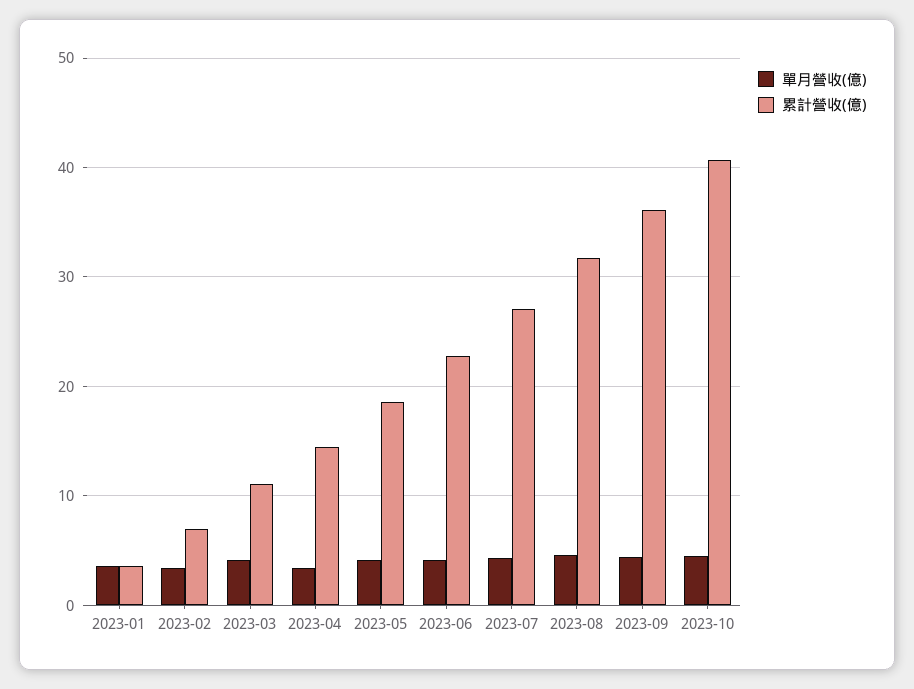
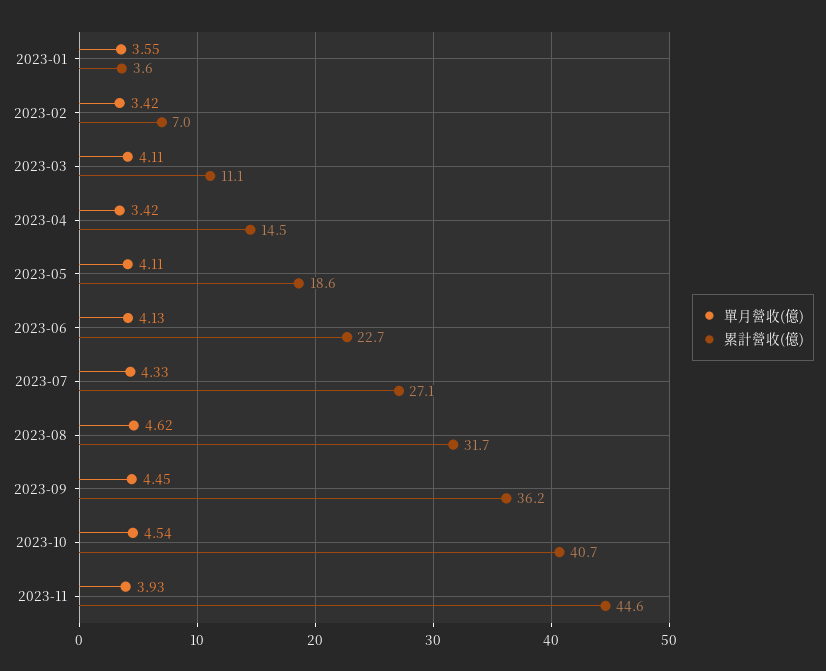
單月營收(億), 2023-11: none -> 3.93
累計營收(億), 2023-11: none -> 44.6

